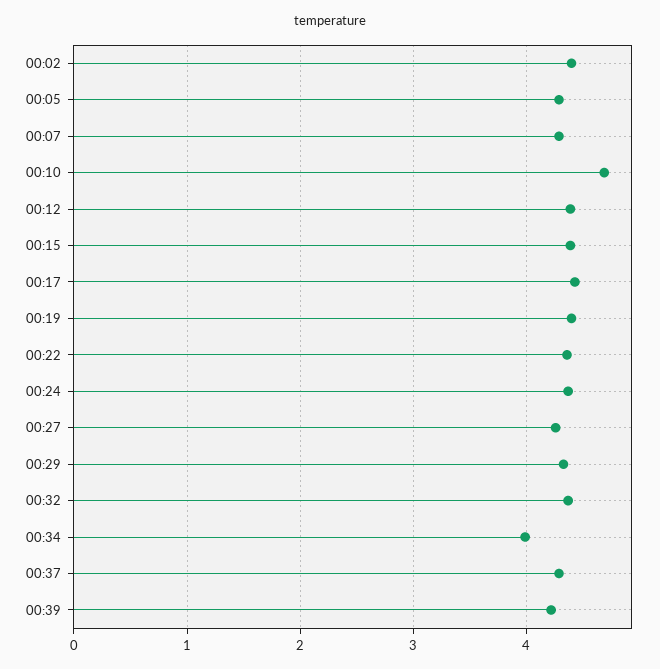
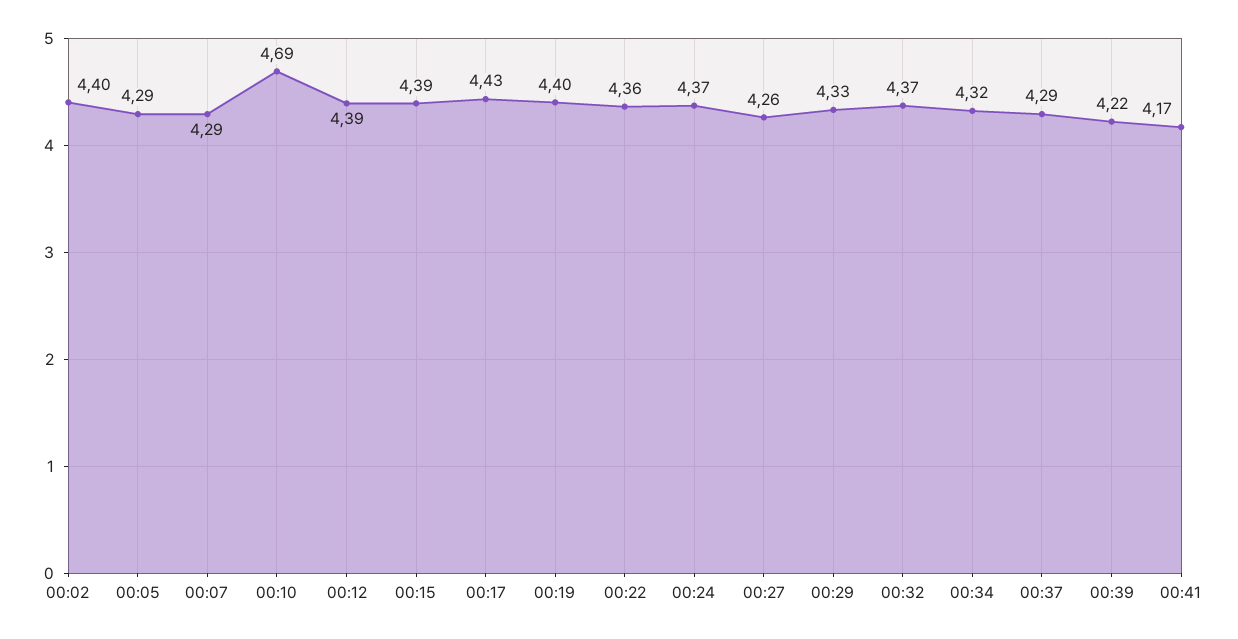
00:34: 4 -> 4.32
00:41: none -> 4.17

